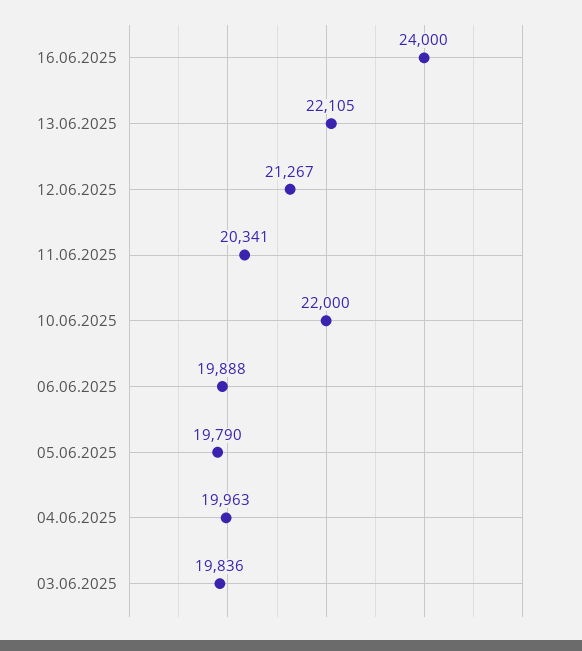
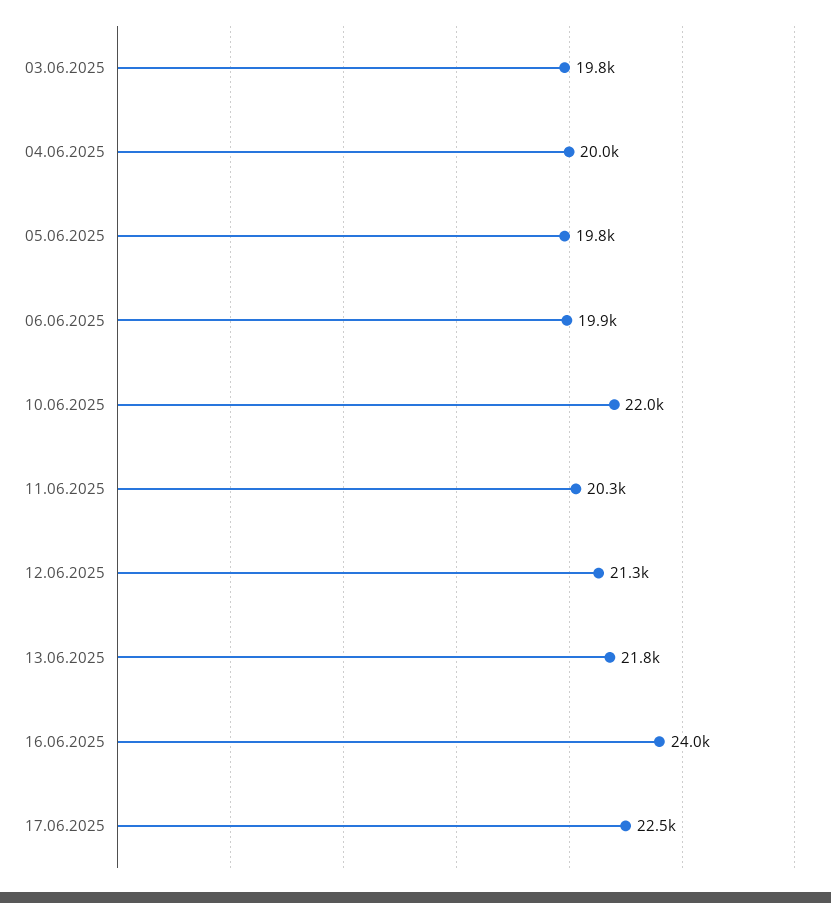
13.06.2025: 22105 -> 21800
17.06.2025: none -> 22500

